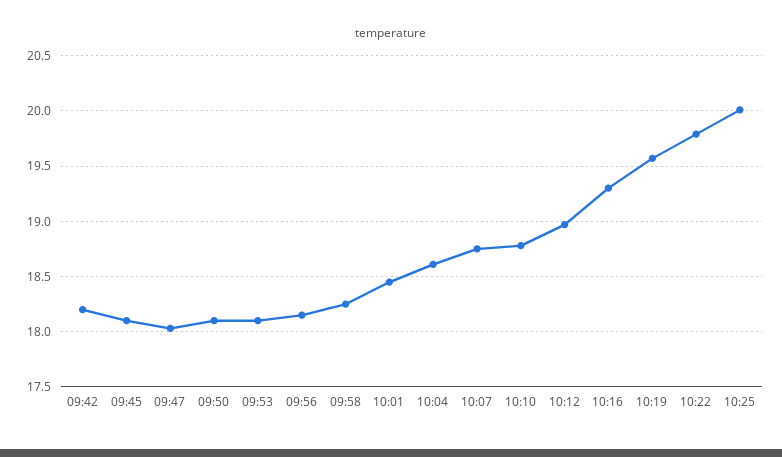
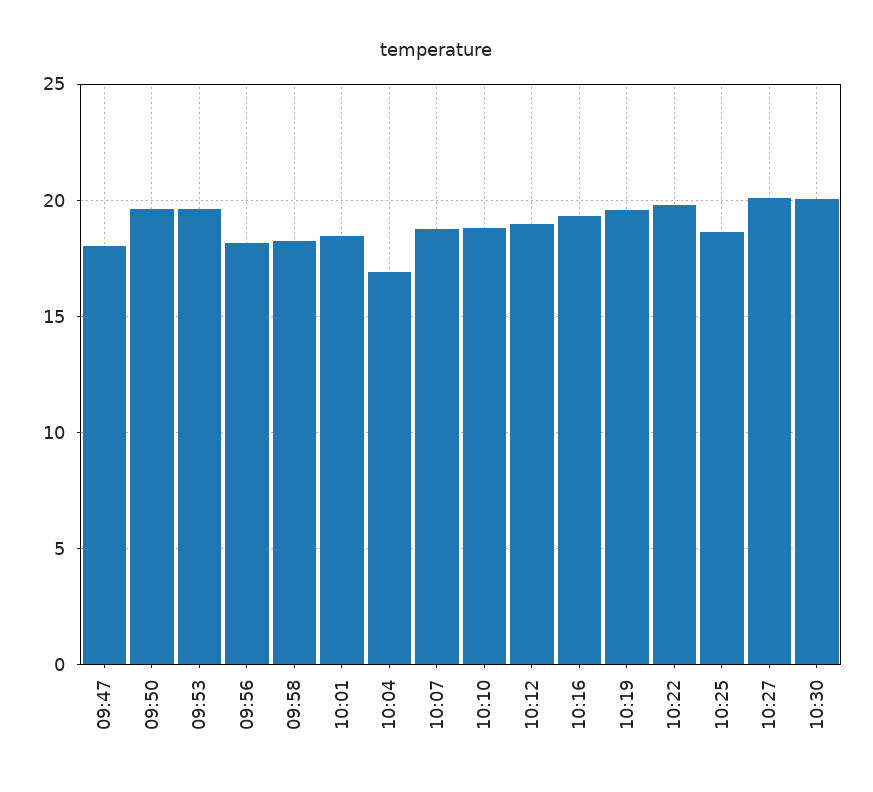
09:42: 18.2 -> none
09:45: 18.1 -> none
09:50: 18.1 -> 19.5
09:53: 18.1 -> 19.5
10:04: 18.6 -> 17
10:25: 20 -> 18.5
10:27: none -> 20
10:30: none -> 20

